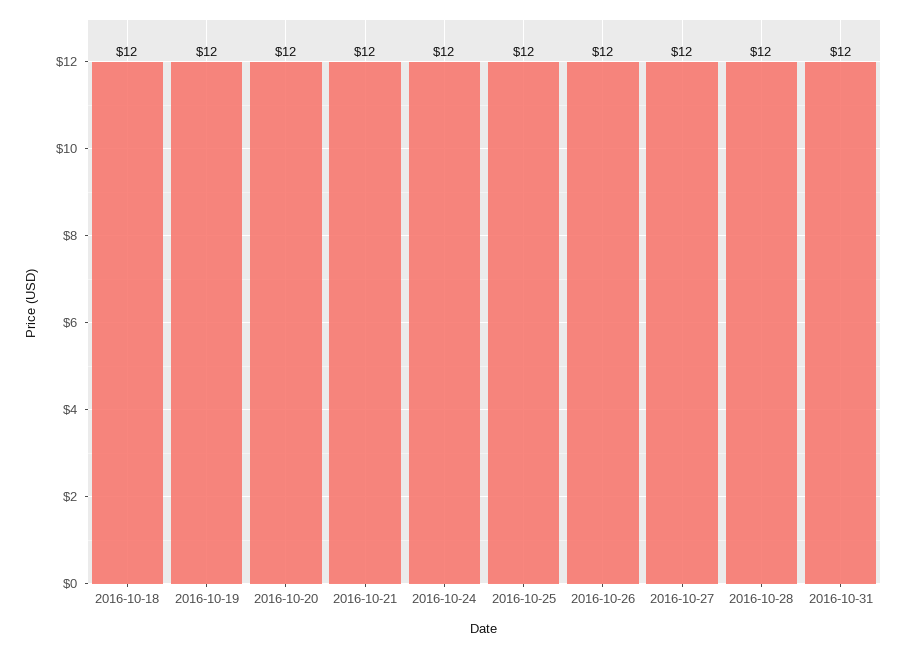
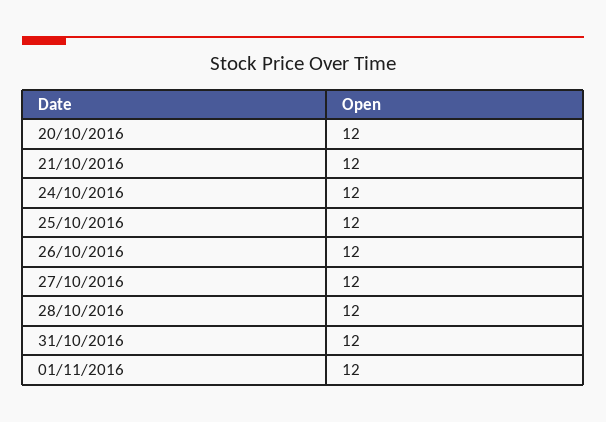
2016-10-18: 12 -> none
2016-10-19: 12 -> none
01/11/2016: none -> 12

